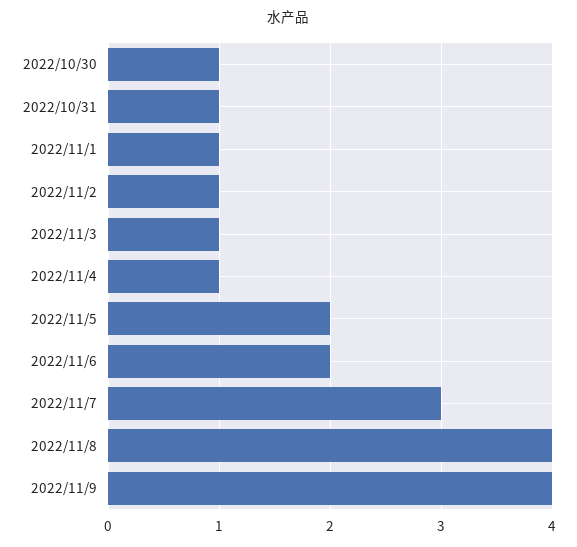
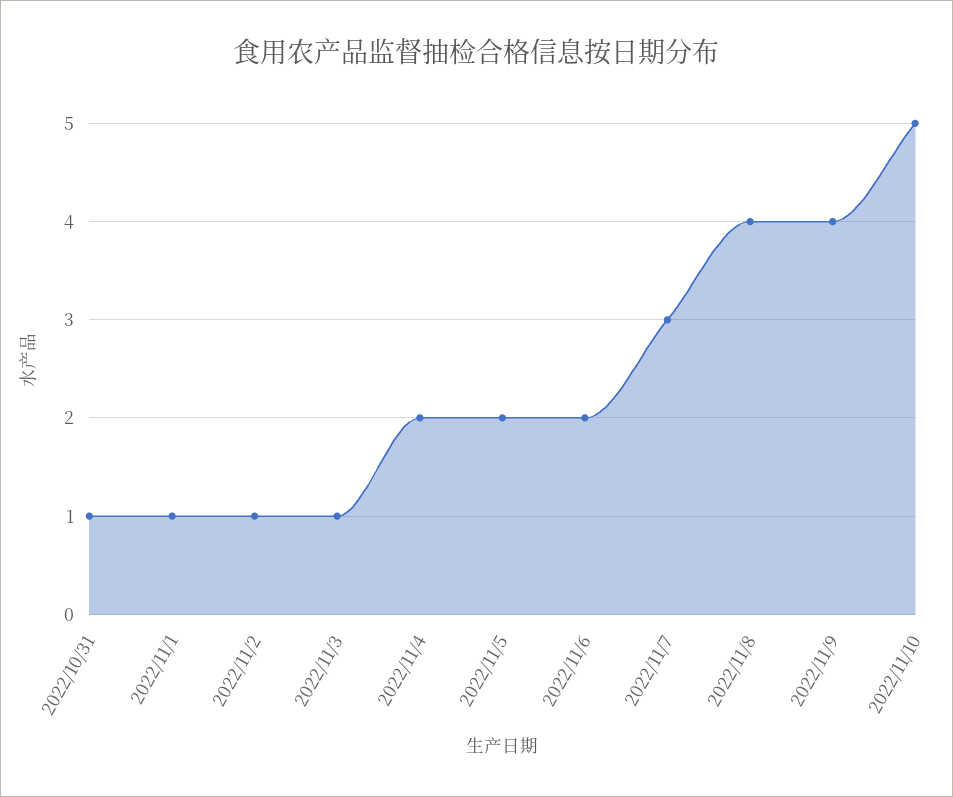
2022/10/30: 1 -> none
2022/11/4: 1 -> 2
2022/11/10: none -> 5

